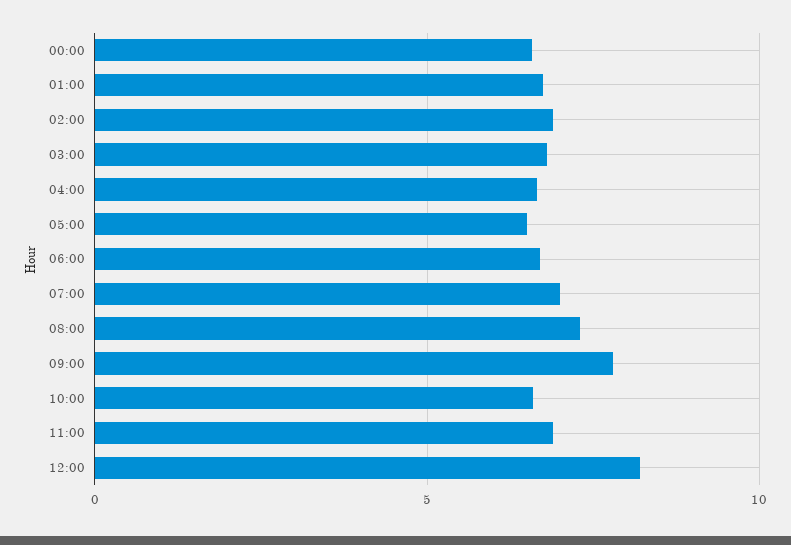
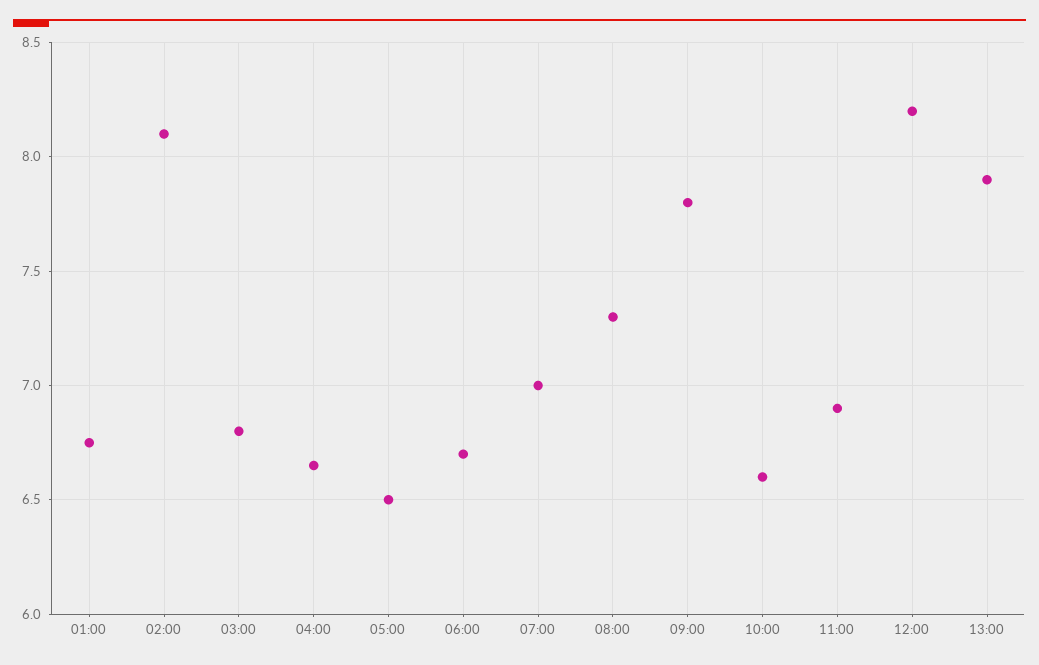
00:00: 6.5 -> none
02:00: 7 -> 8.1
13:00: none -> 7.9

